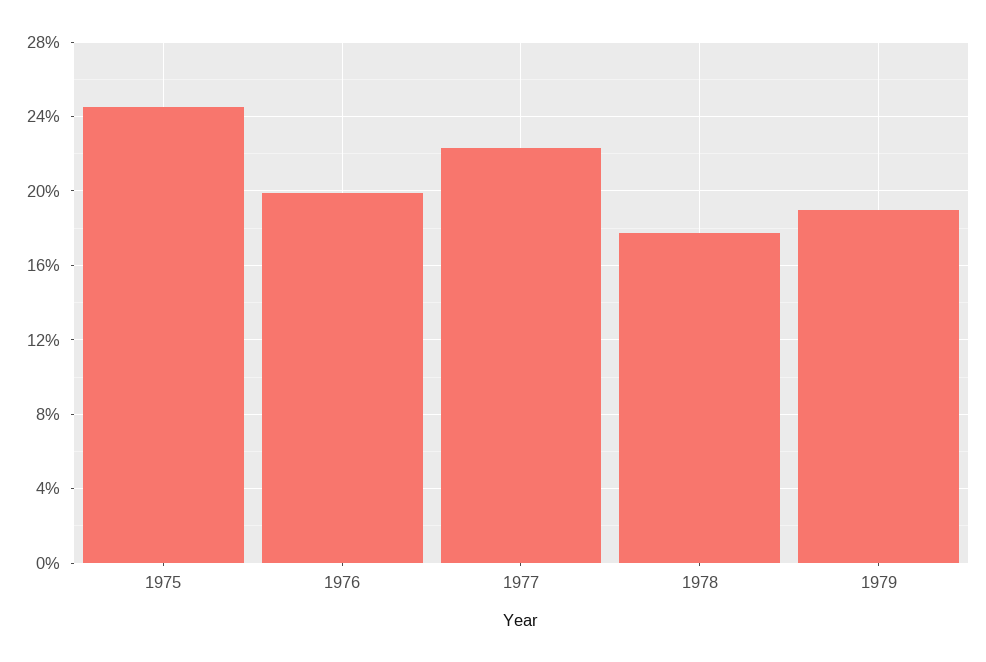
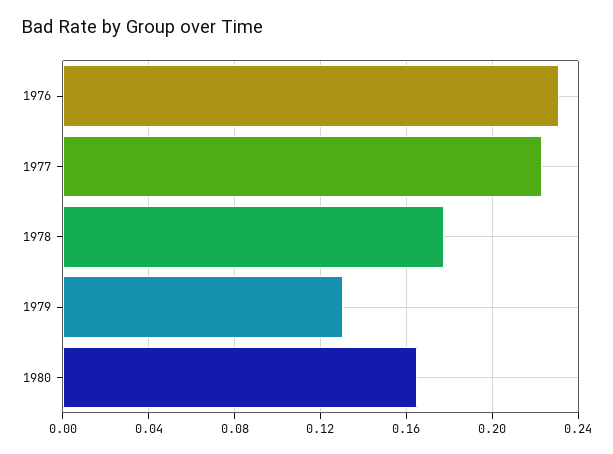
1975: 0.245 -> none
1976: 0.2 -> 0.23
1979: 0.19 -> 0.13
1980: none -> 0.165

